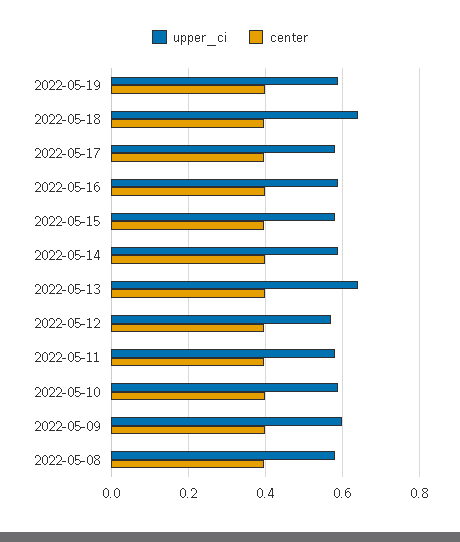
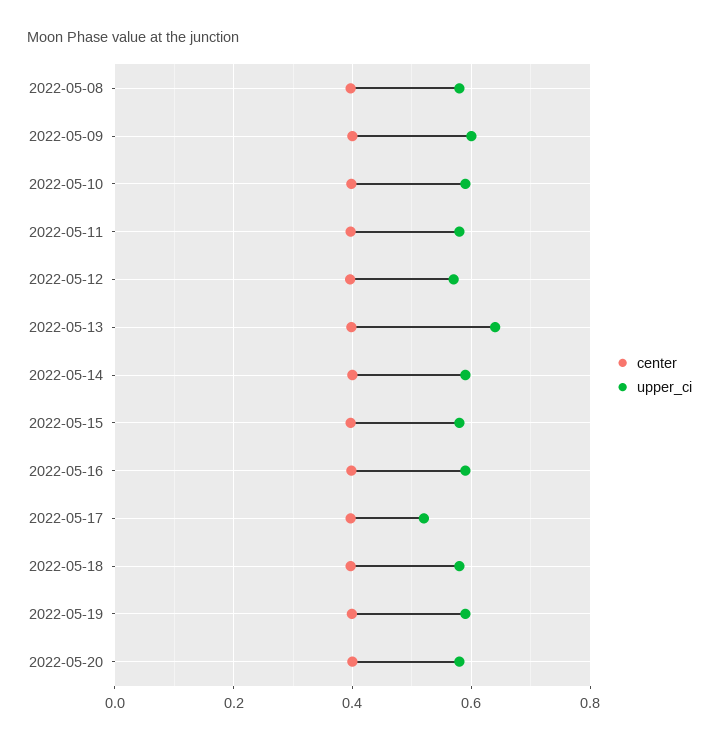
upper_ci, 2022-05-18: 0.64 -> 0.58
upper_ci, 2022-05-17: 0.58 -> 0.52
center, 2022-05-20: none -> 0.4
upper_ci, 2022-05-20: none -> 0.58

